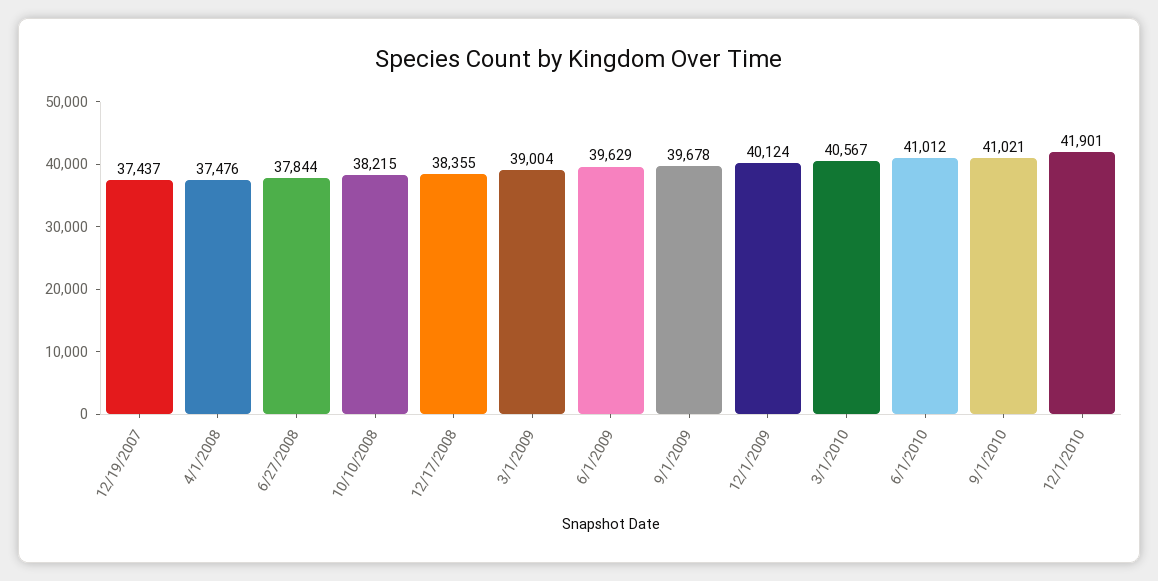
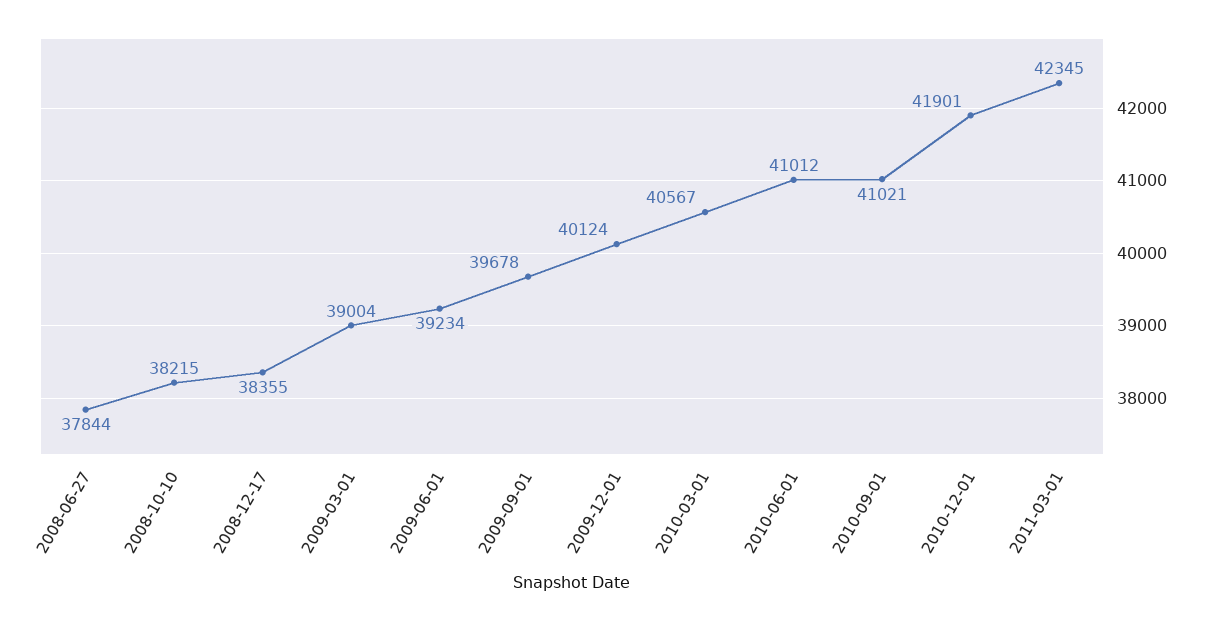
12/19/2007: 37437 -> none
4/1/2008: 37476 -> none
6/1/2009: 39629 -> 39234
2011-03-01: none -> 42345

